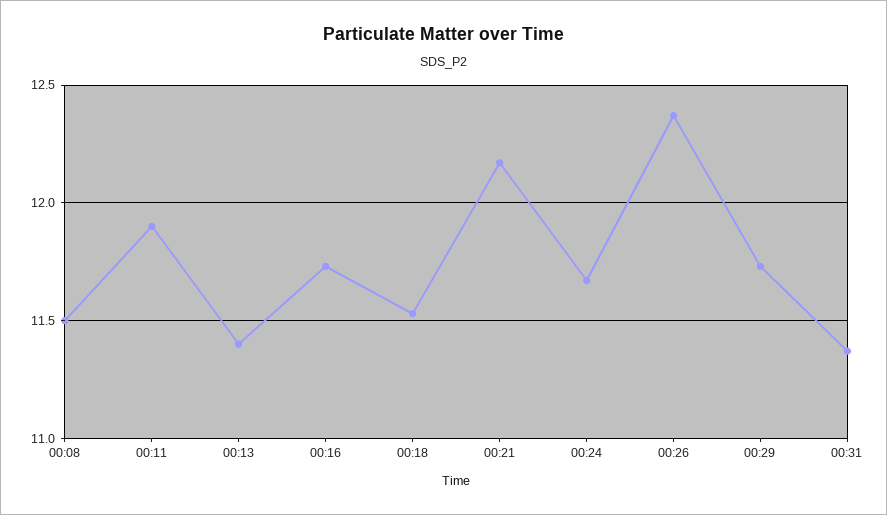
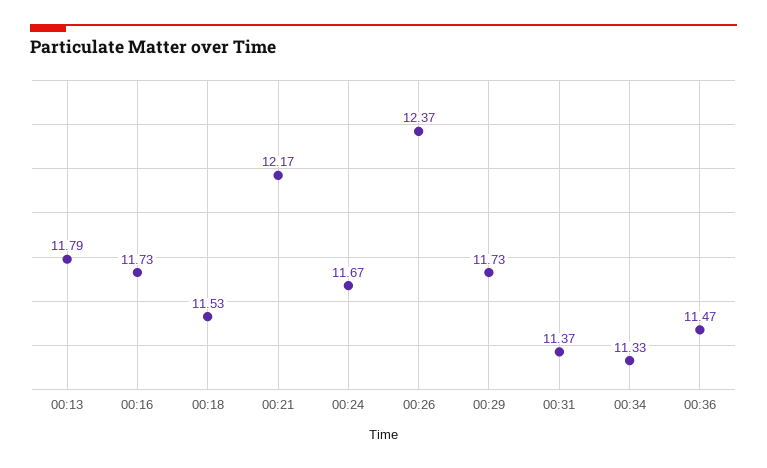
00:08: 11.5 -> none
00:11: 11.9 -> none
00:13: 11.4 -> 11.79
00:34: none -> 11.33
00:36: none -> 11.47

